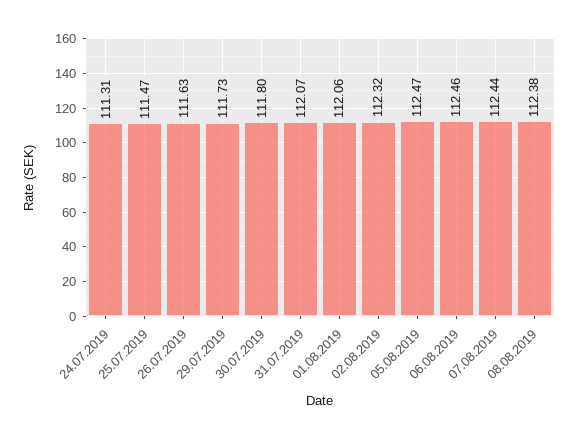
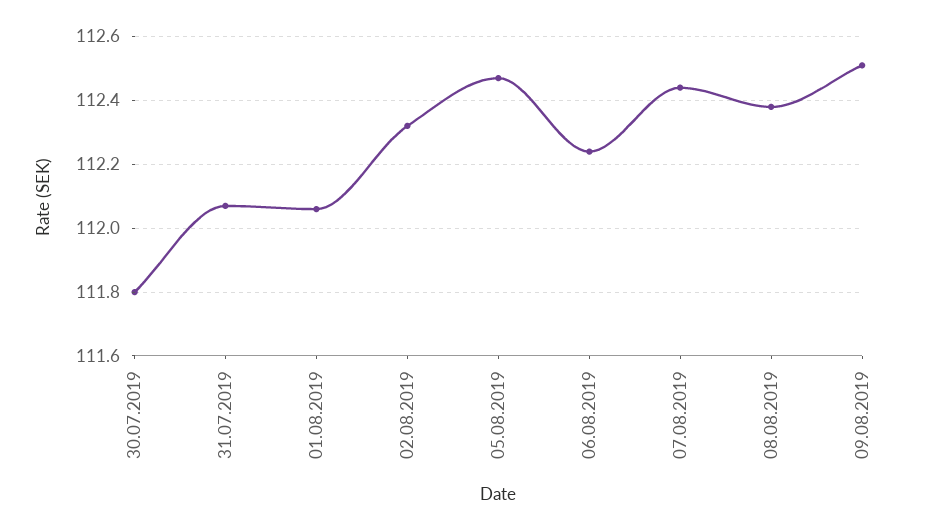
24.07.2019: 111.31 -> none
25.07.2019: 111.47 -> none
26.07.2019: 111.63 -> none
29.07.2019: 111.73 -> none
06.08.2019: 112.46 -> 112.25
09.08.2019: none -> 112.5

